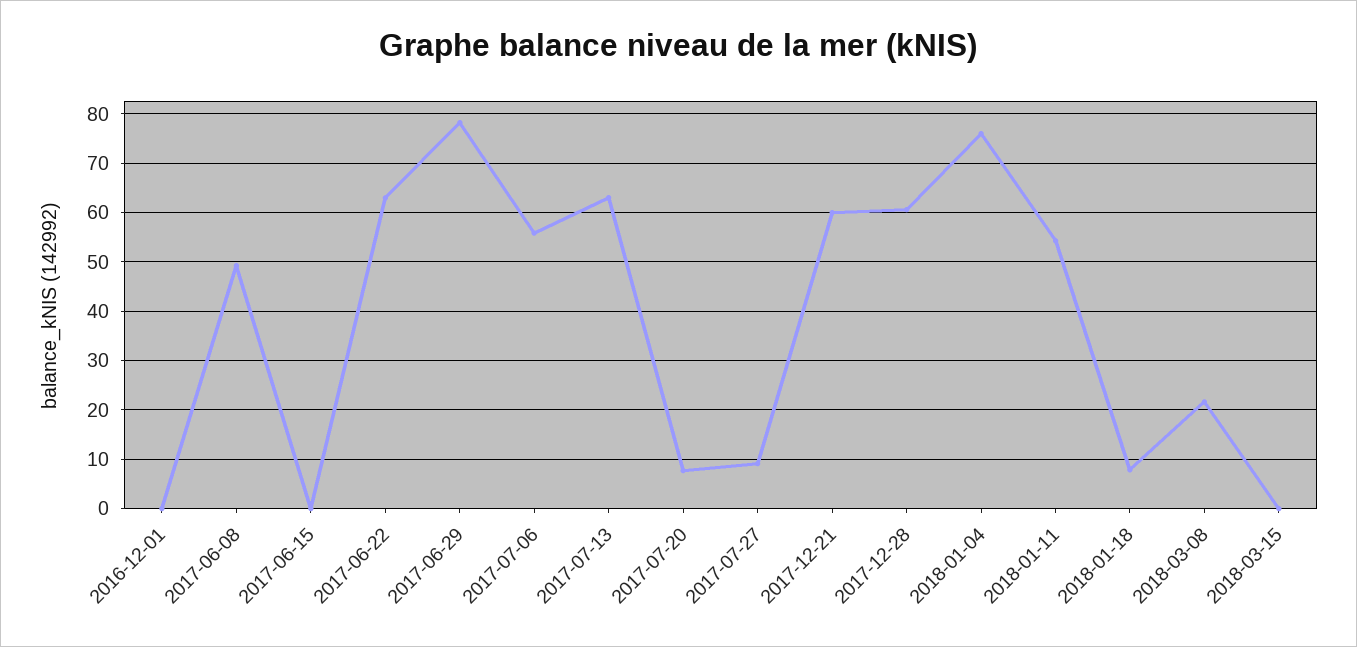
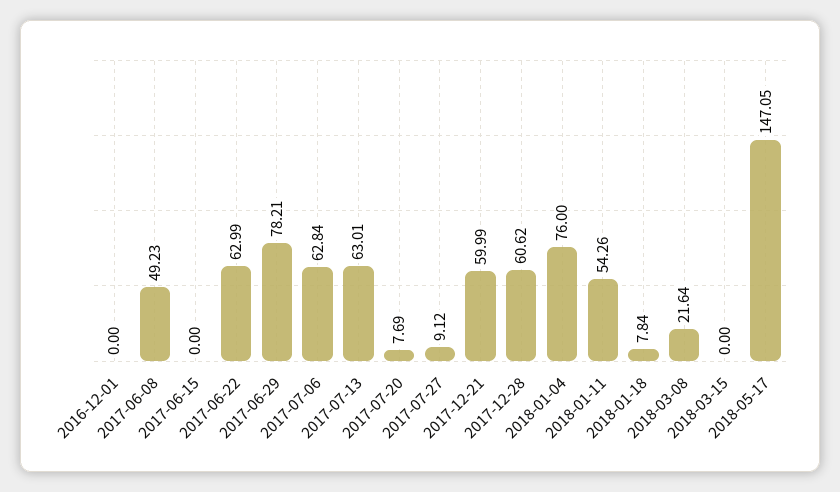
2017-07-06: 56 -> 62.84
2018-05-17: none -> 147.05

